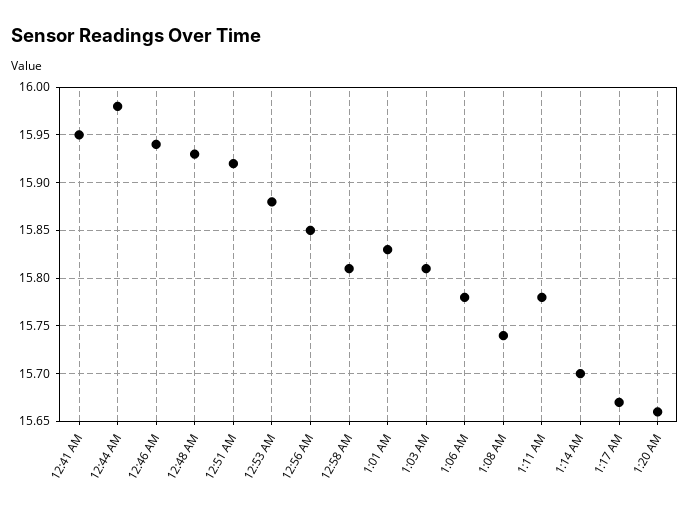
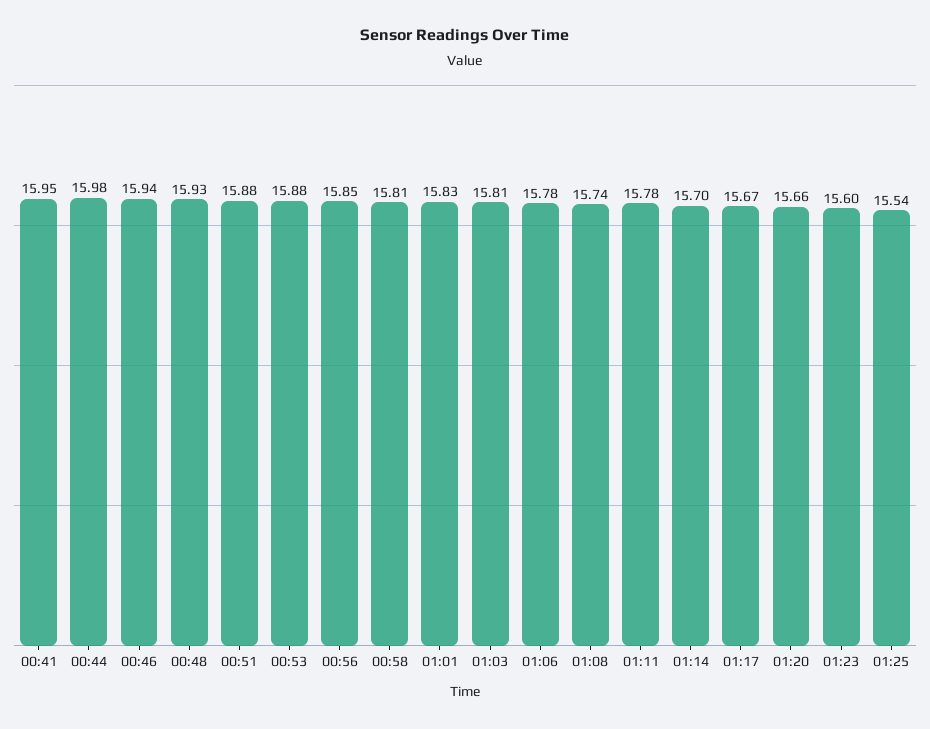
12:51 AM: 15.92 -> 15.88
01:23: none -> 15.6
01:25: none -> 15.54

